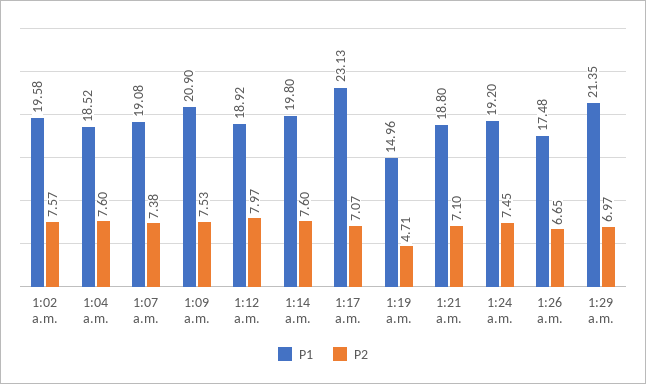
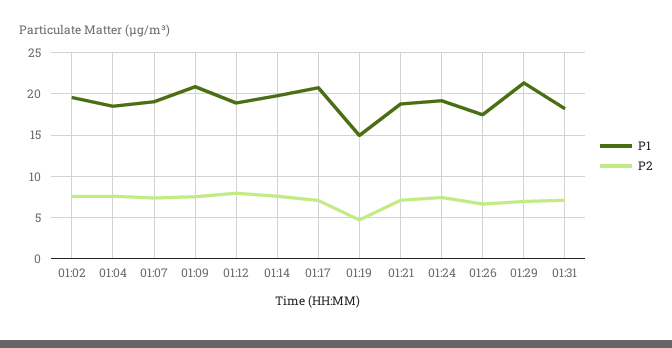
P1, 1:17 a.m.: 23.13 -> 21
P1, 01:31: none -> 18
P2, 01:31: none -> 7

